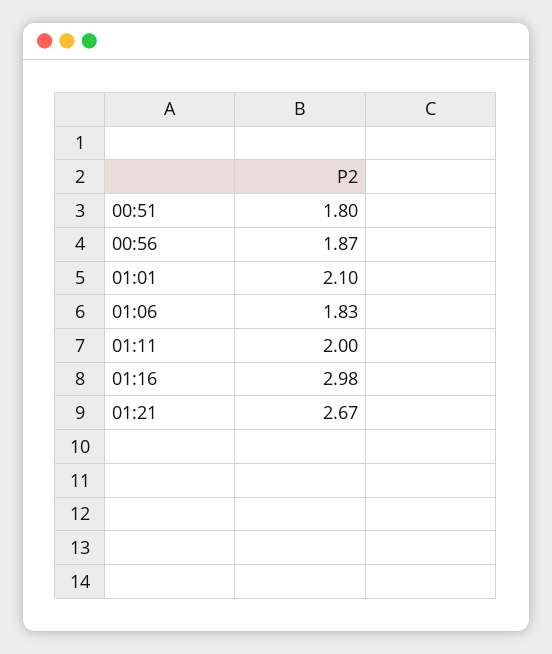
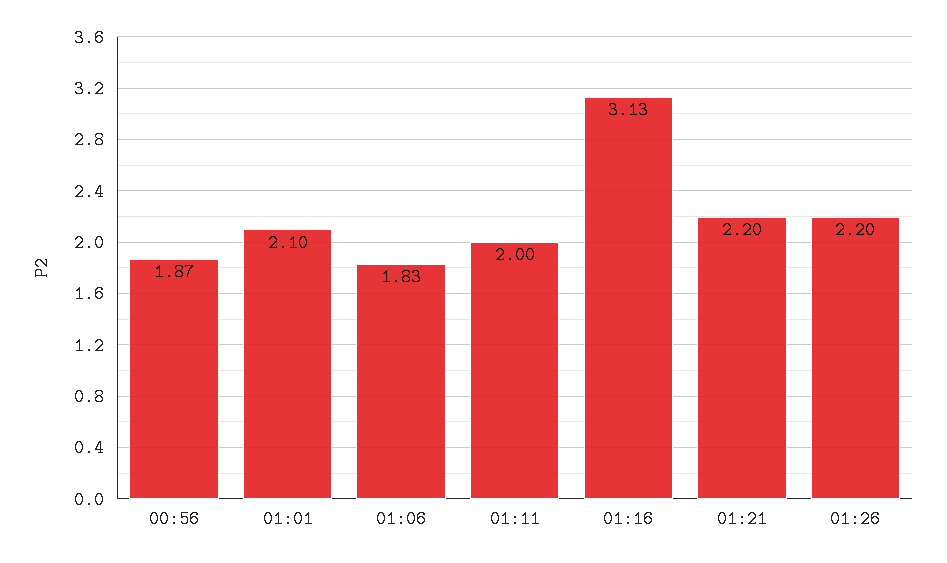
00:51: 1.8 -> none
01:16: 2.98 -> 3.13
01:21: 2.67 -> 2.2
01:26: none -> 2.2

